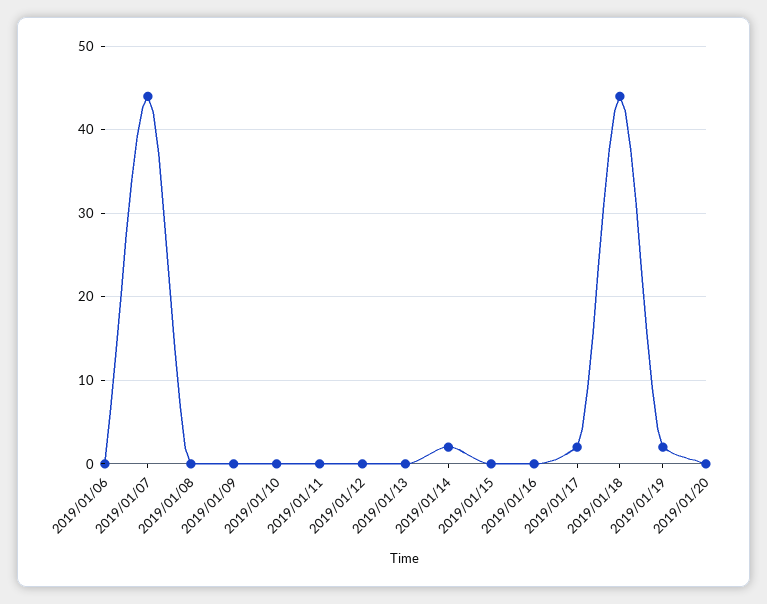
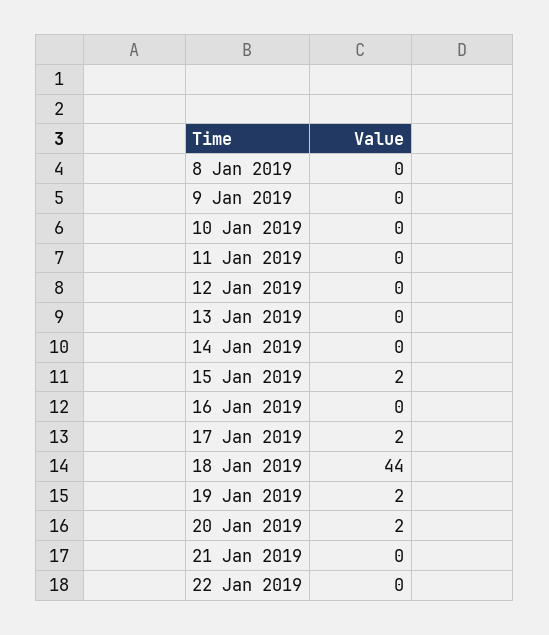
2019/01/06: 0 -> none
2019/01/07: 44 -> none
2019/01/14: 2 -> 0
2019/01/15: 0 -> 2
2019/01/20: 0 -> 2
21 Jan 2019: none -> 0
22 Jan 2019: none -> 0

